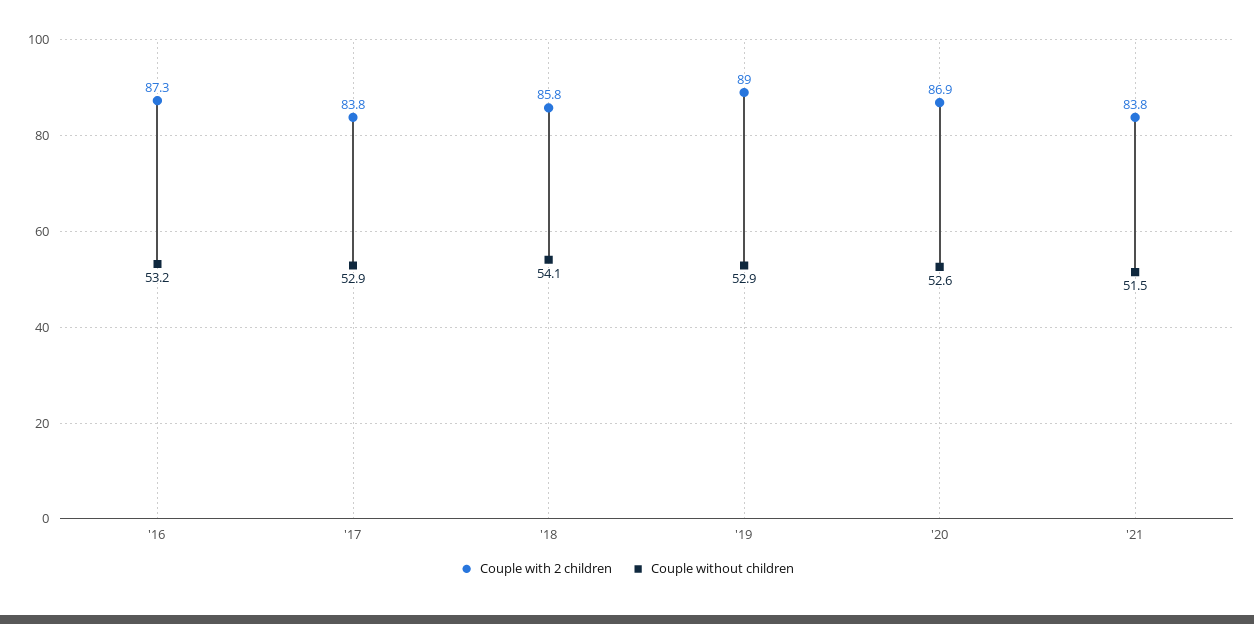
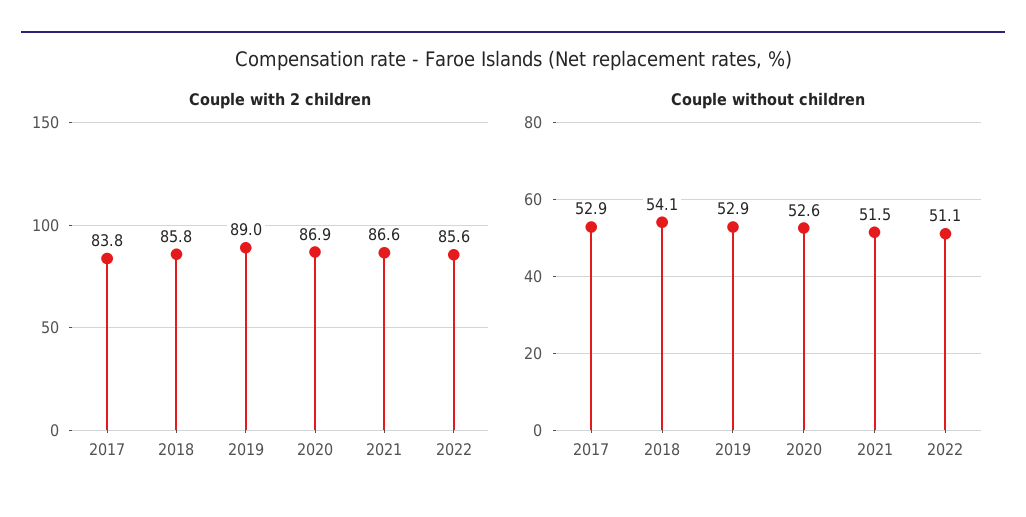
Couple with 2 children, '16: 87.3 -> none
Couple without children, '16: 53.2 -> none
Couple with 2 children, '21: 83.8 -> 86.6
Couple with 2 children, 2022: none -> 85.6
Couple without children, 2022: none -> 51.1

